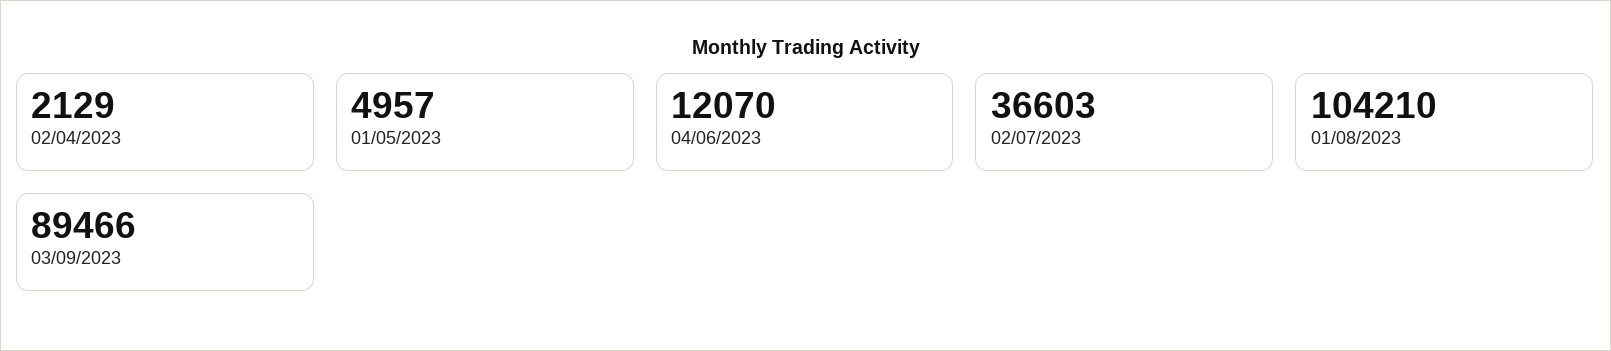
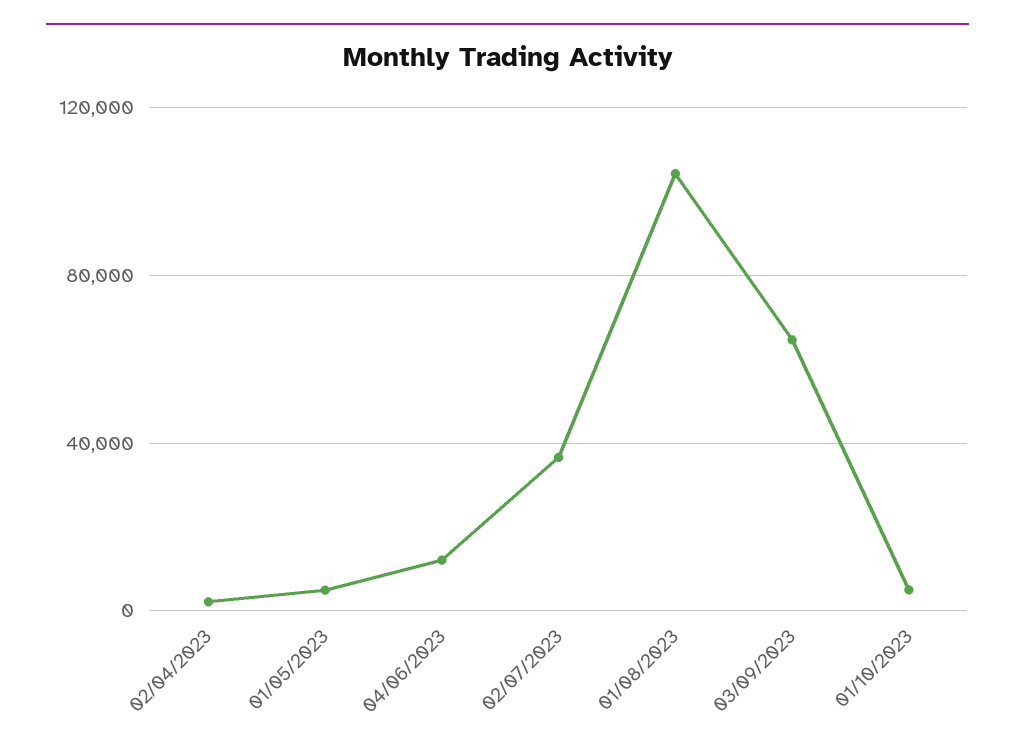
03/09/2023: 89466 -> 65000
01/10/2023: none -> 5000

